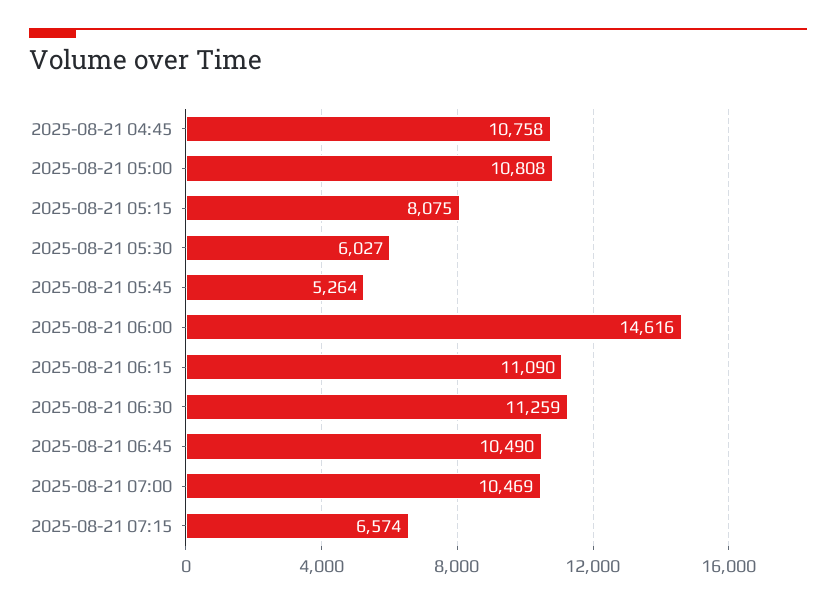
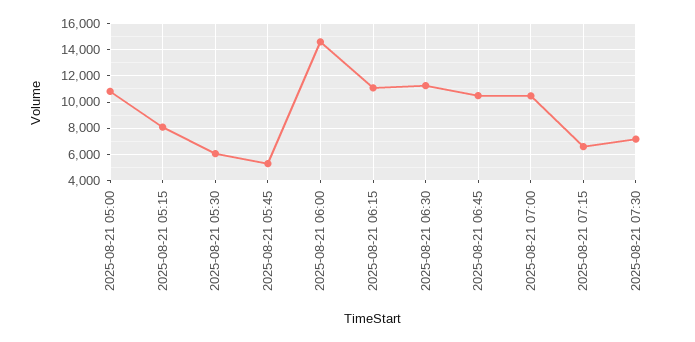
2025-08-21 04:45: 10758 -> none
2025-08-21 07:30: none -> 7000

